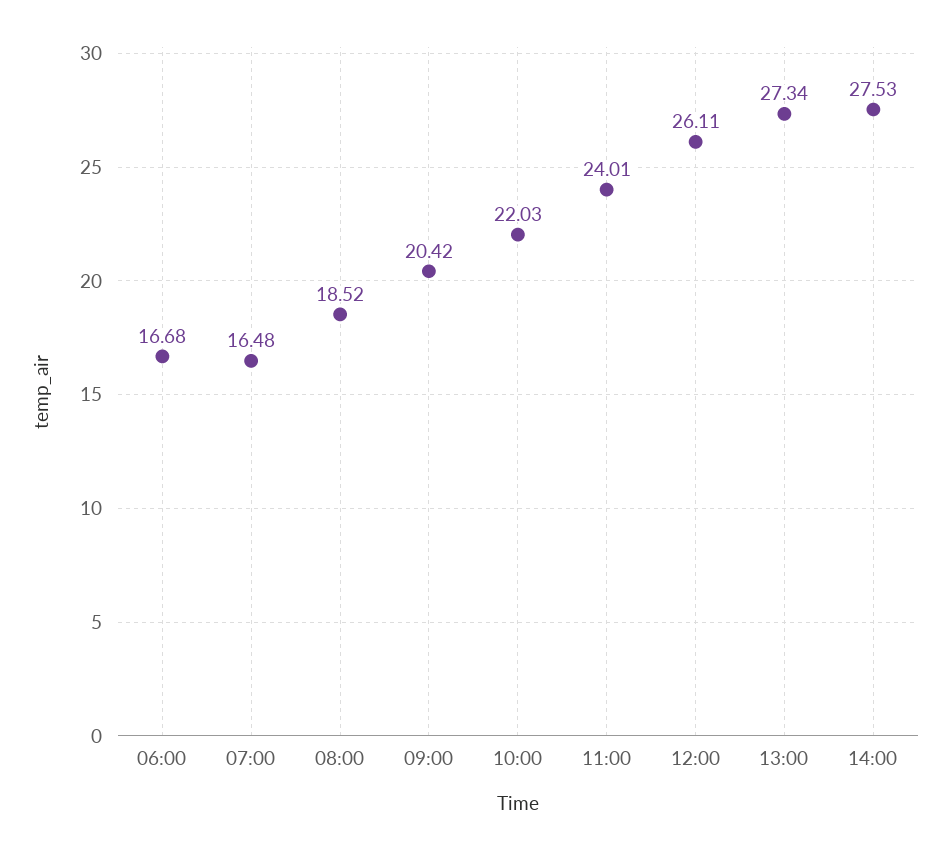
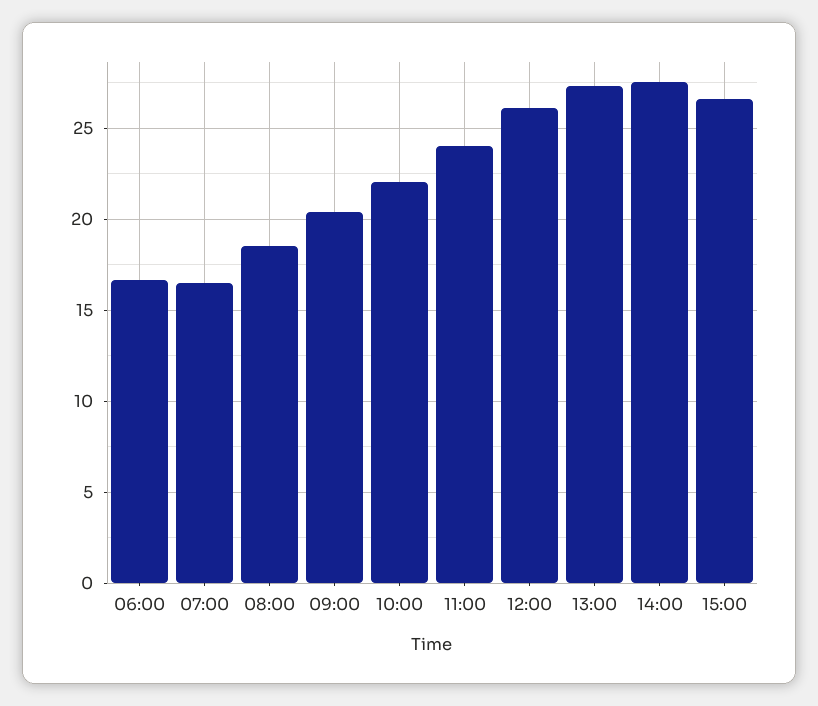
15:00: none -> 26.5

